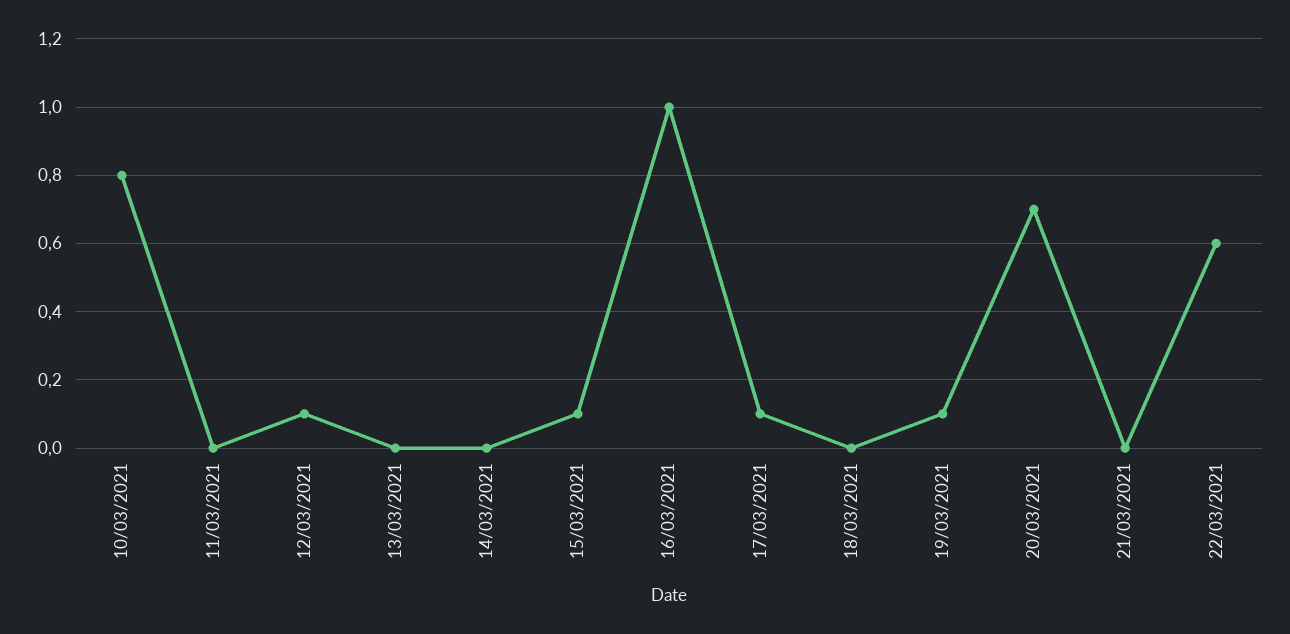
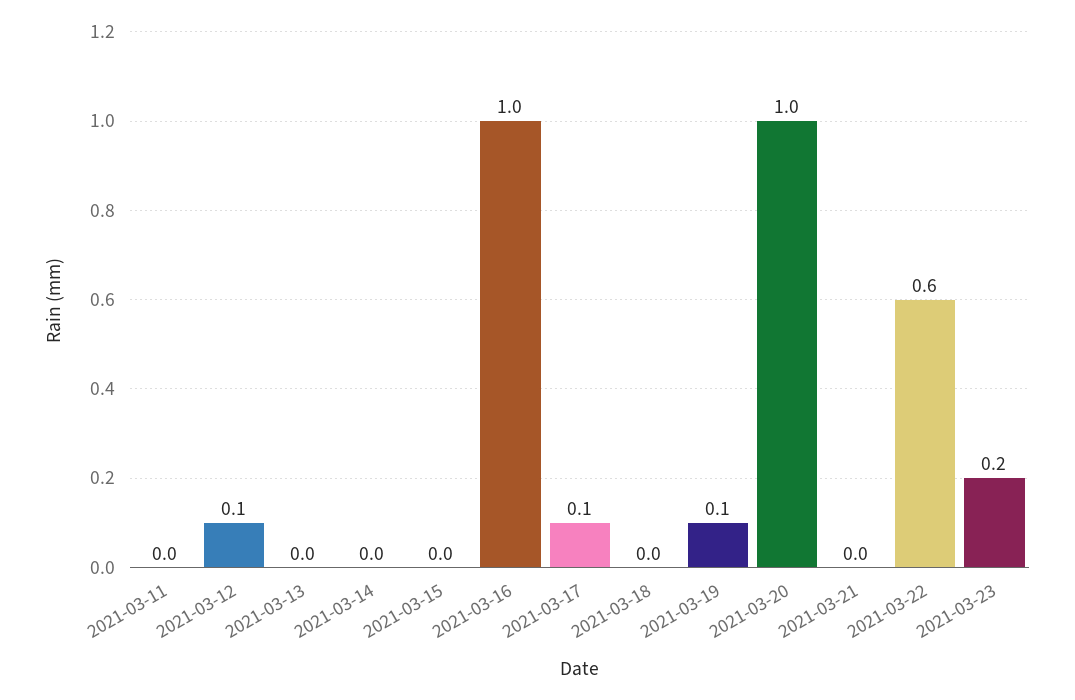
10/03/2021: 0.8 -> none
15/03/2021: 0.1 -> 0
20/03/2021: 0.7 -> 1
2021-03-23: none -> 0.2

